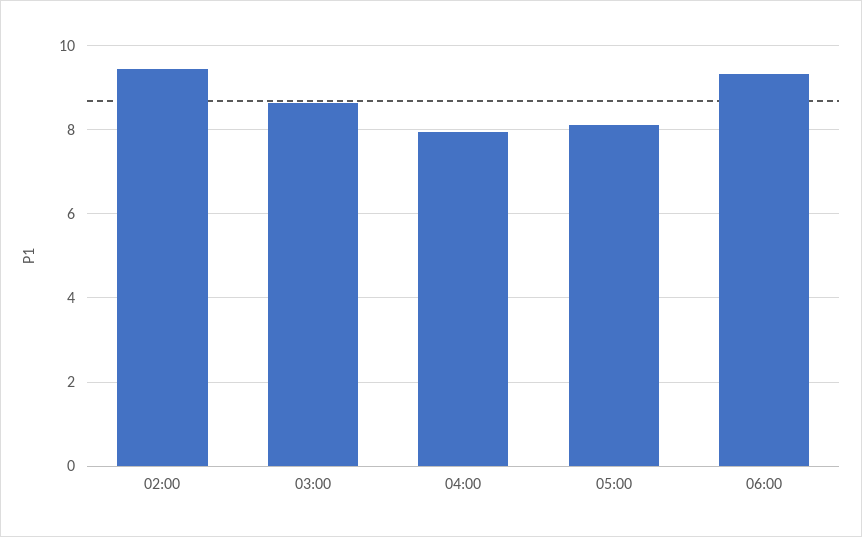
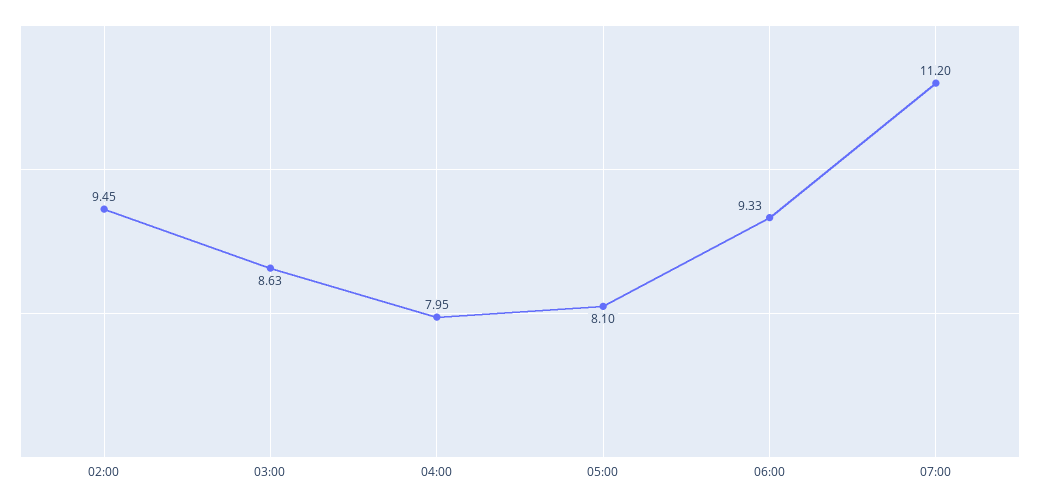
07:00: none -> 11.2

